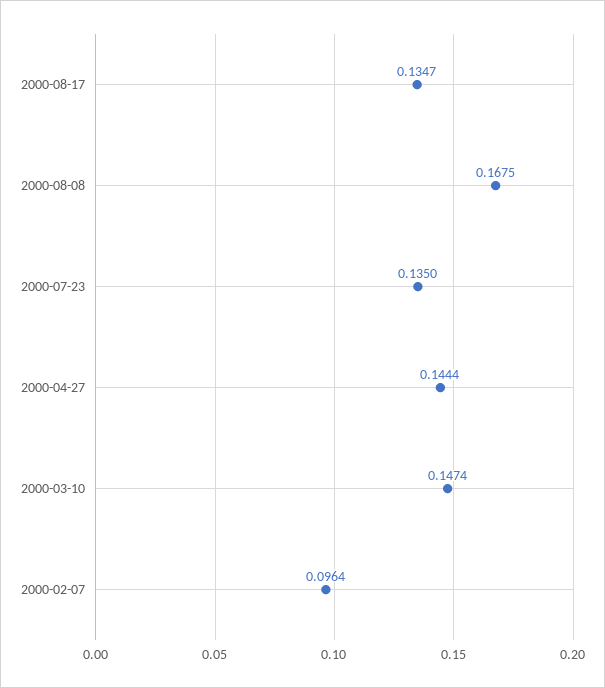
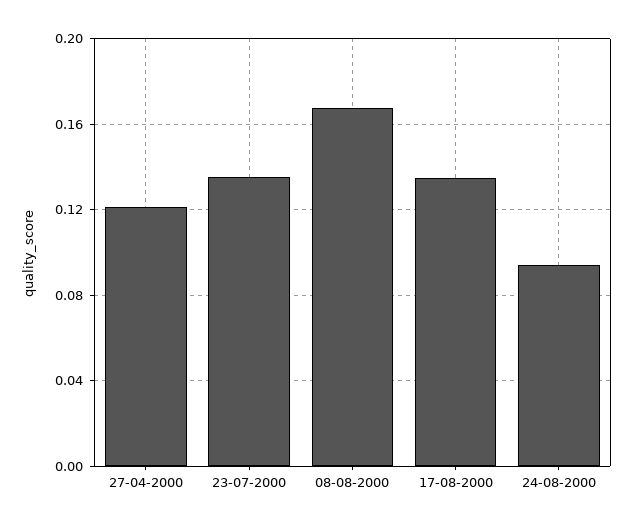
2000-04-27: 0.1444 -> 0.12
2000-03-10: 0.1474 -> none
2000-02-07: 0.0964 -> none
24-08-2000: none -> 0.095

